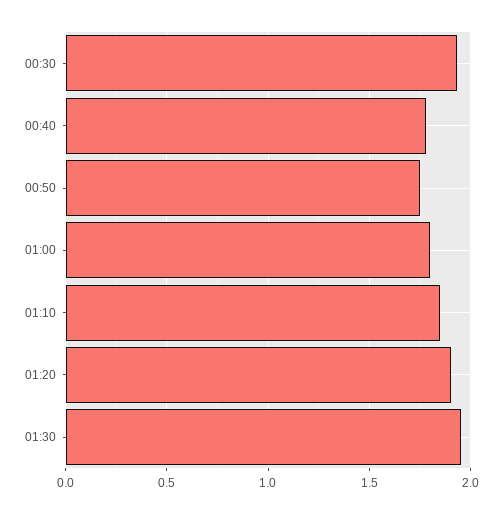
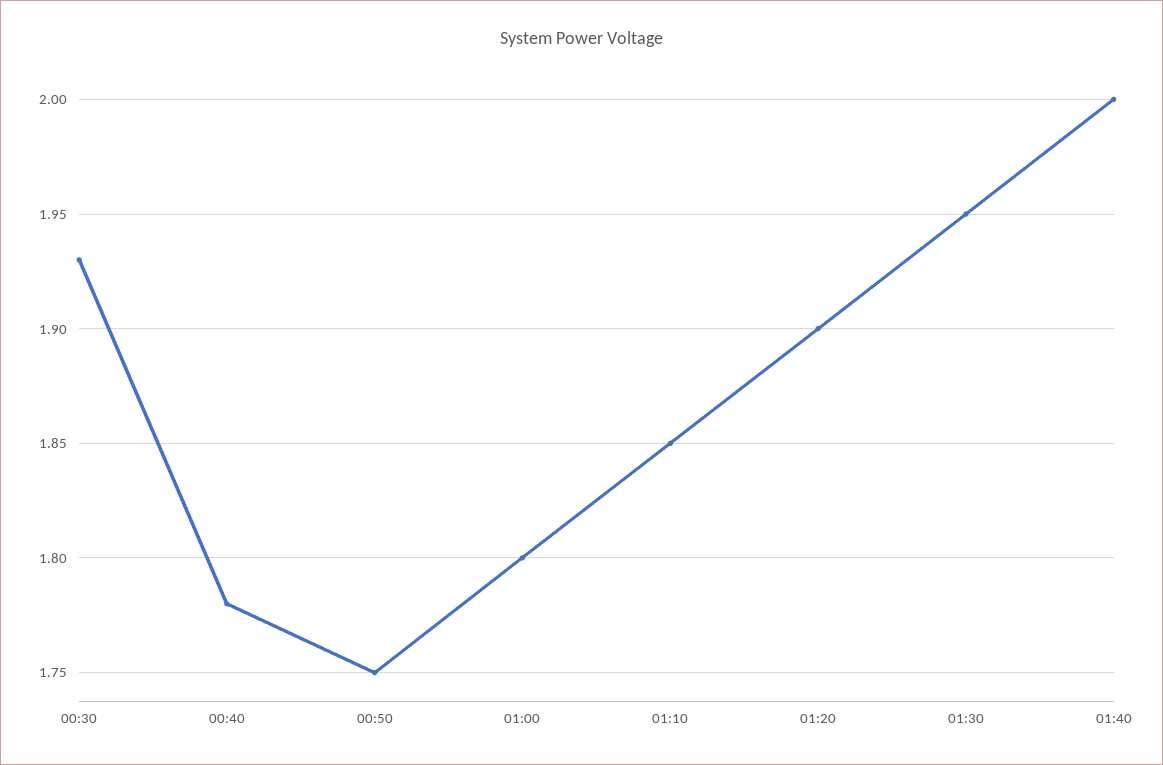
01:40: none -> 2

